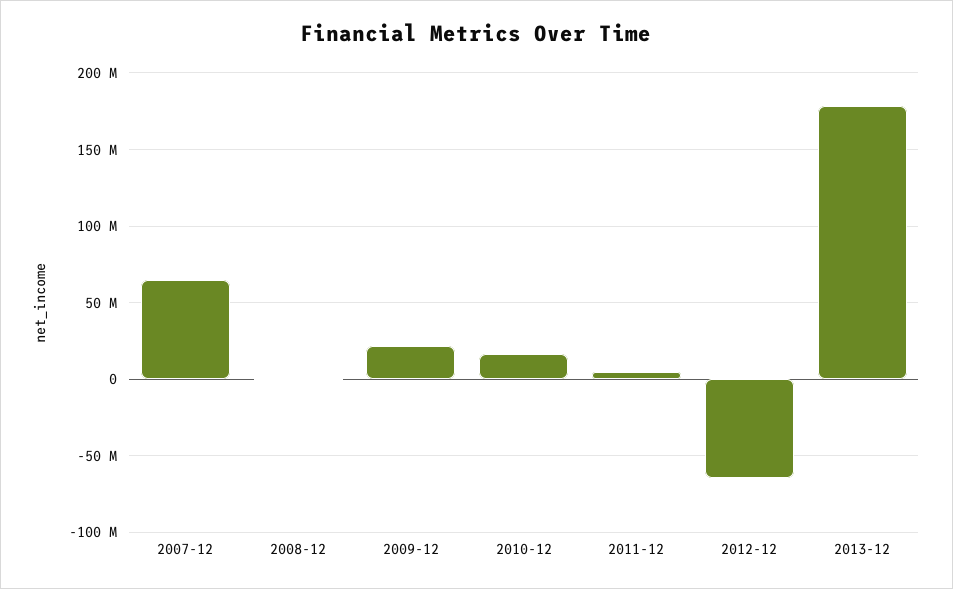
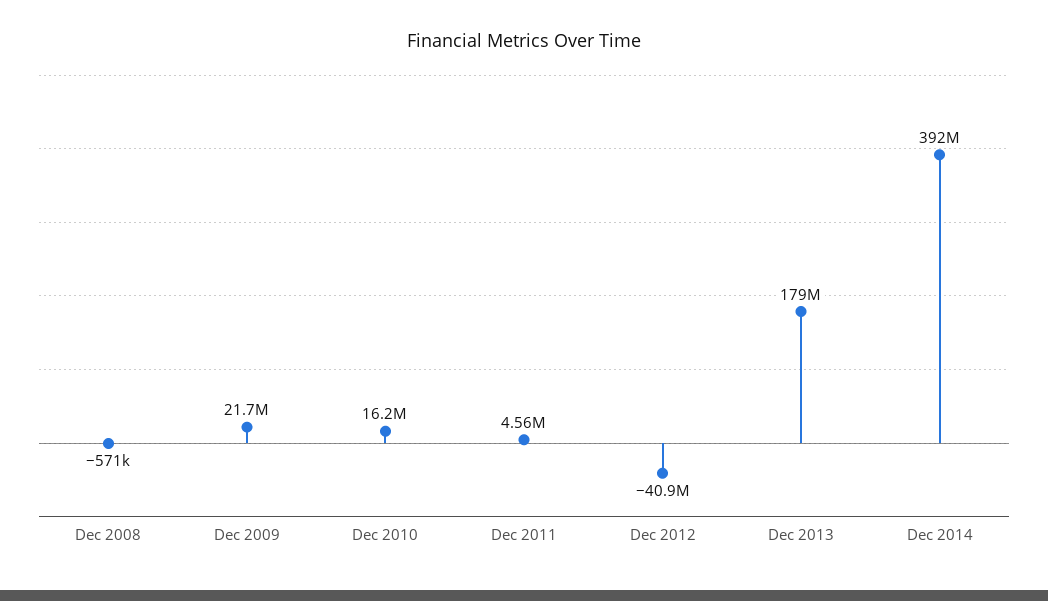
2007-12: 65000000 -> none
2012-12: -65000000 -> -40900000
Dec 2014: none -> 392000000

